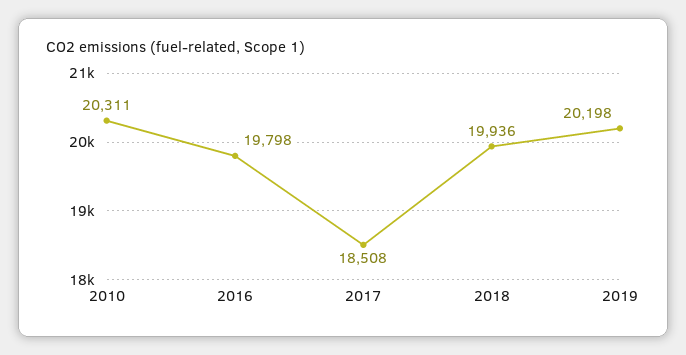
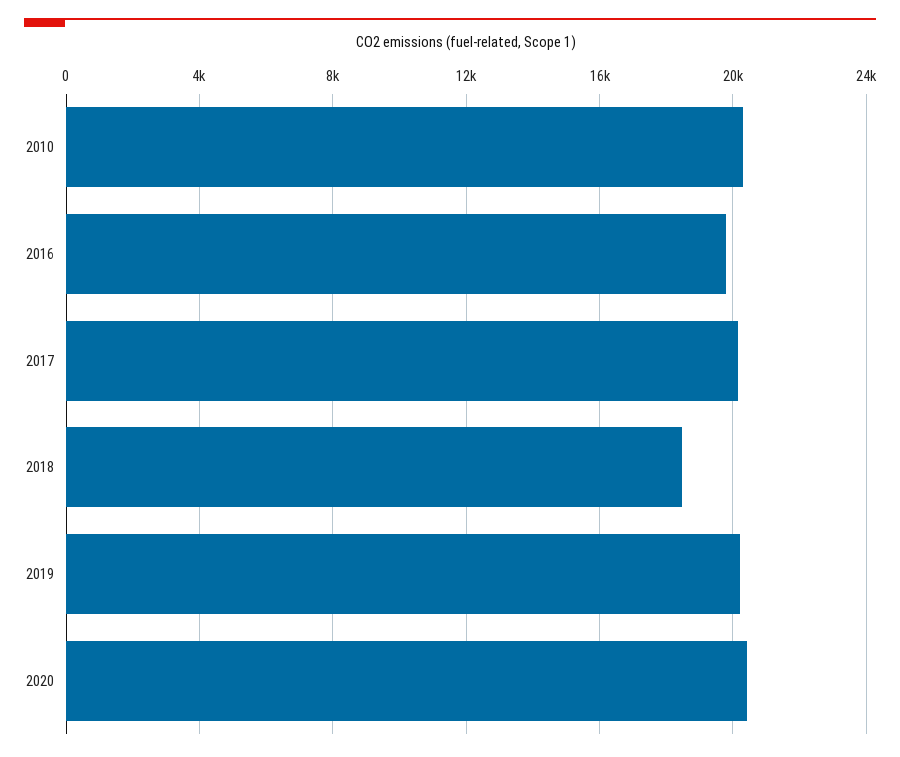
2017: 18508 -> 20000
2018: 19936 -> 18500
2020: none -> 20500

